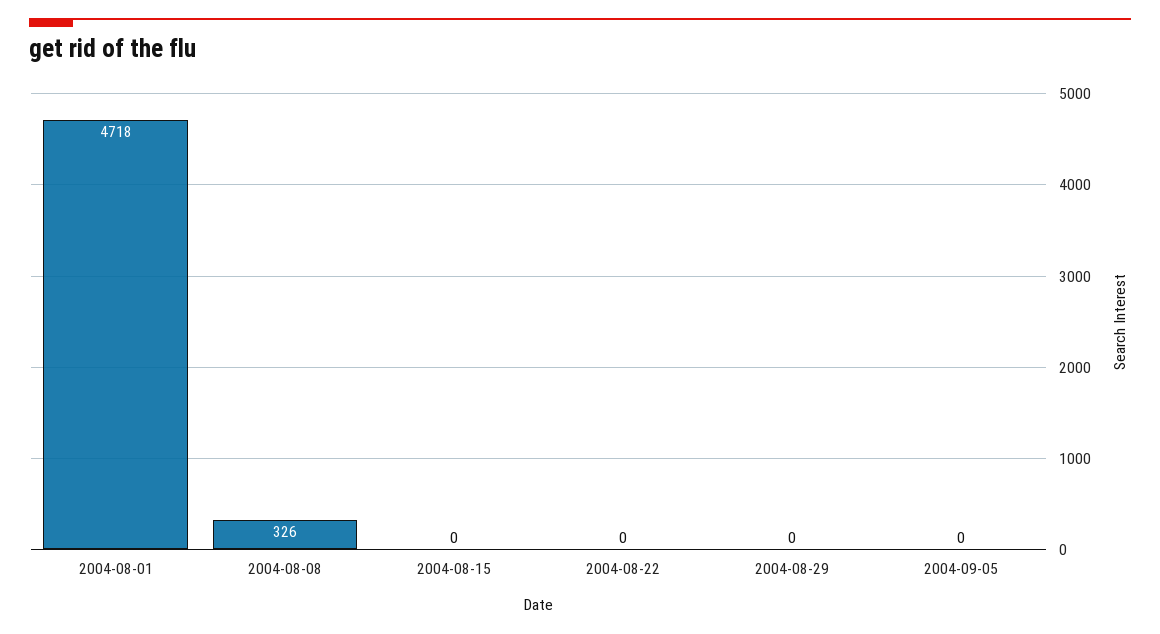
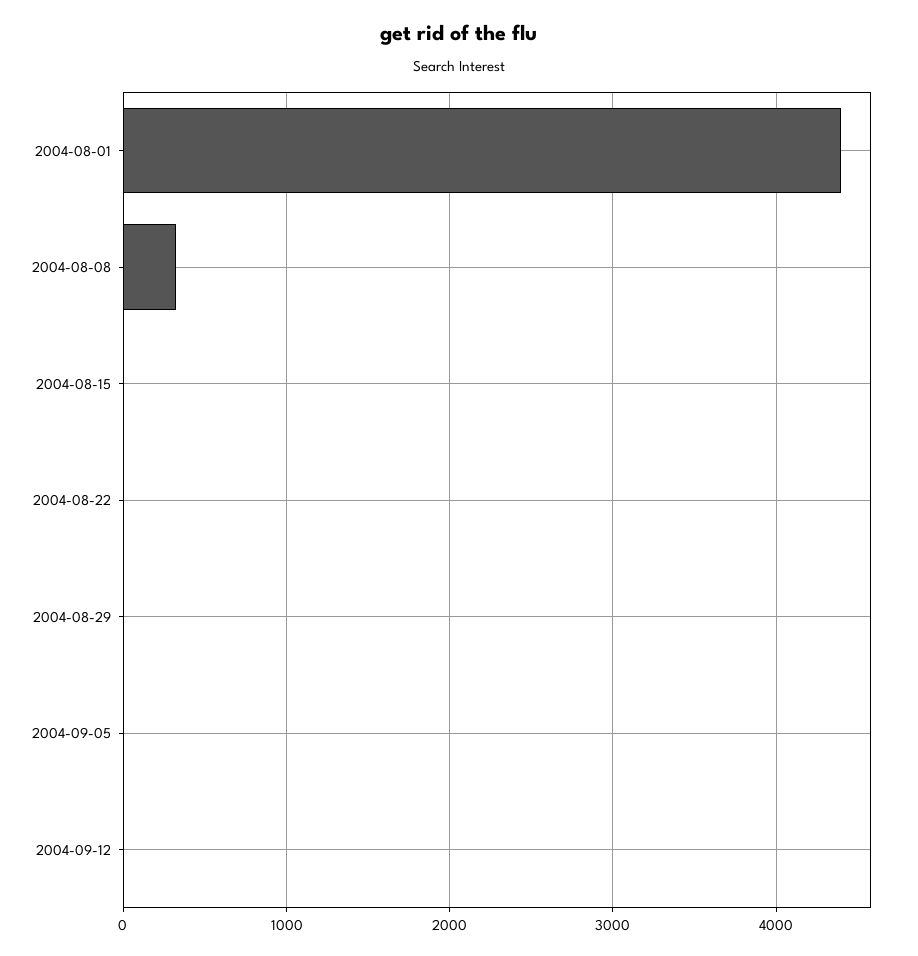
2004-08-01: 4718 -> 4400
2004-09-12: none -> 0

